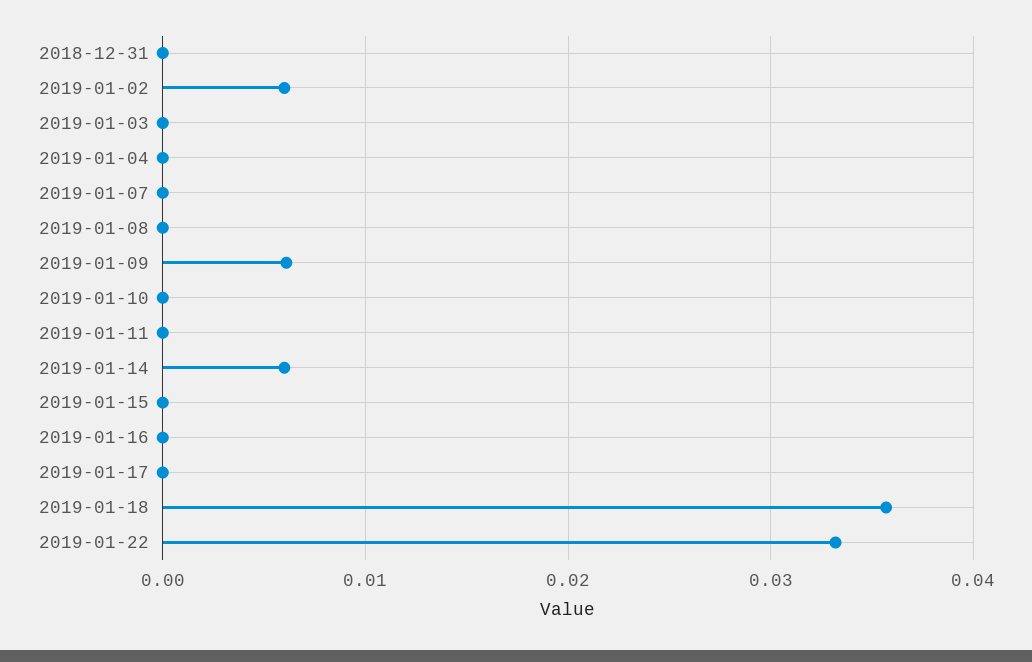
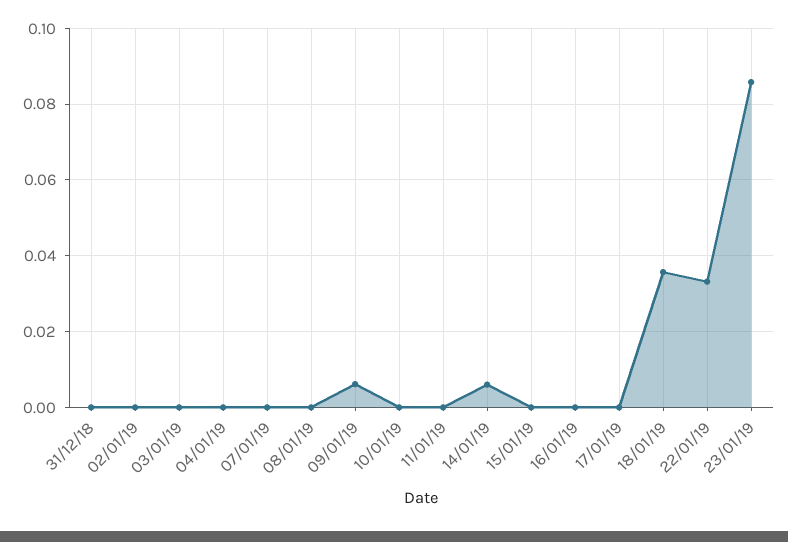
2019-01-02: 0.006 -> 0
23/01/19: none -> 0.086

